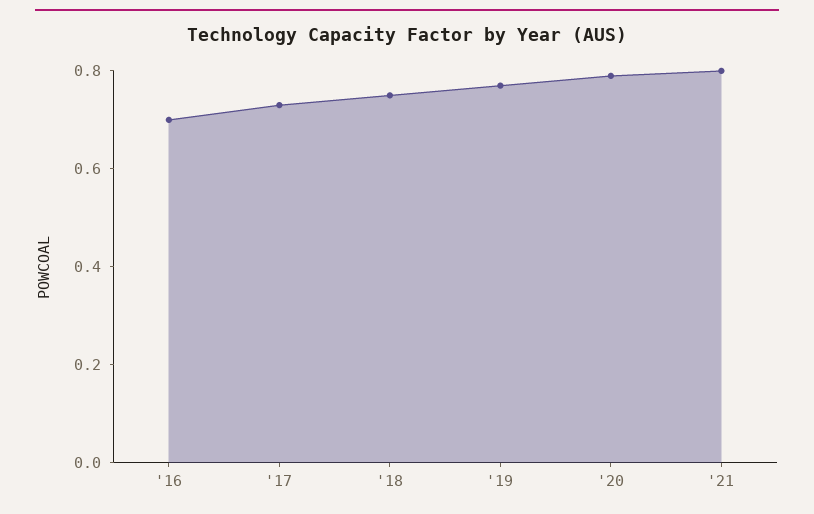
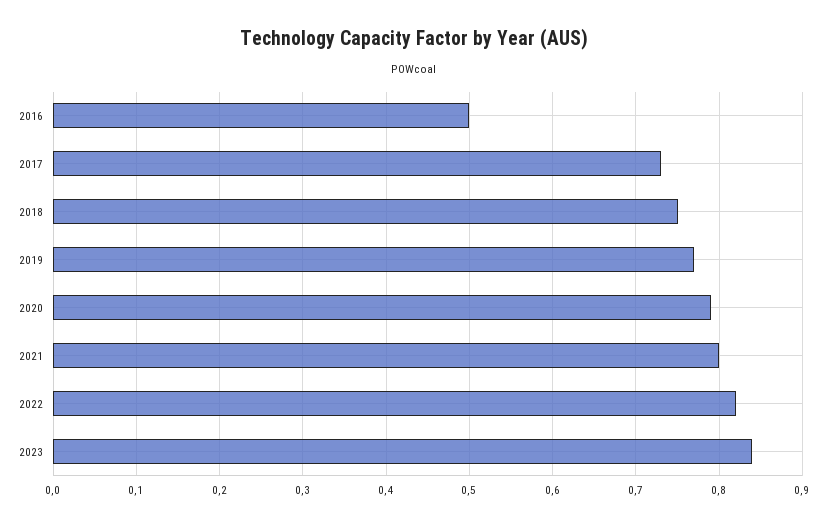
'16: 0.7 -> 0.5
2022: none -> 0.82
2023: none -> 0.84

